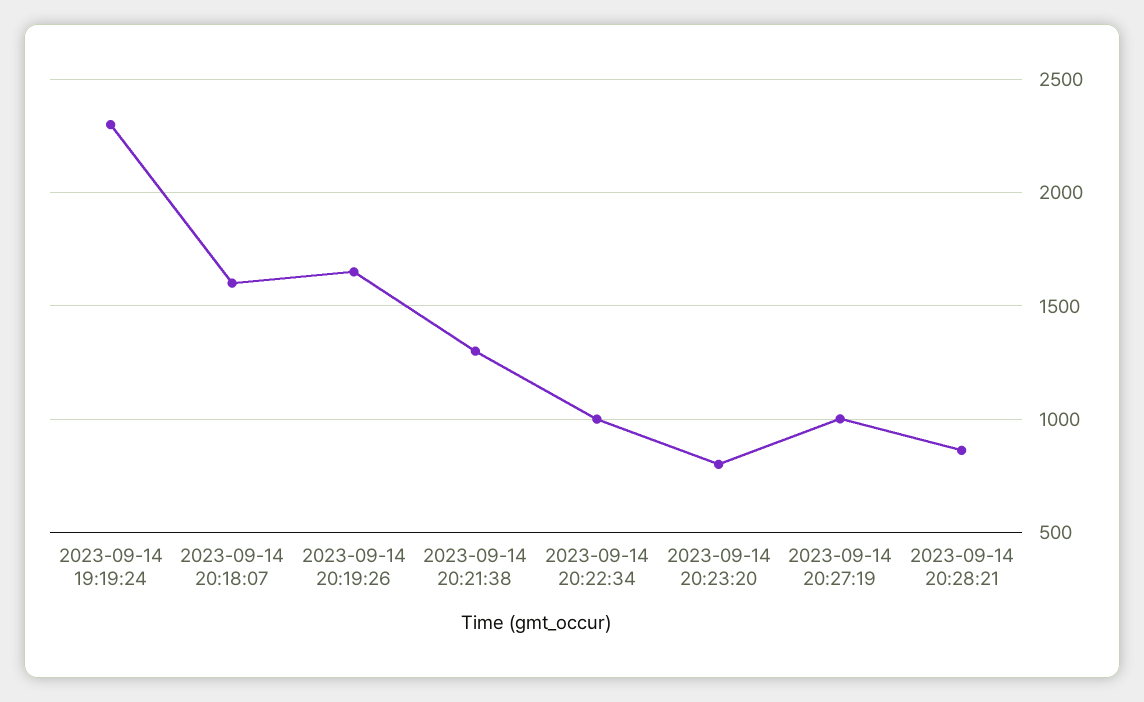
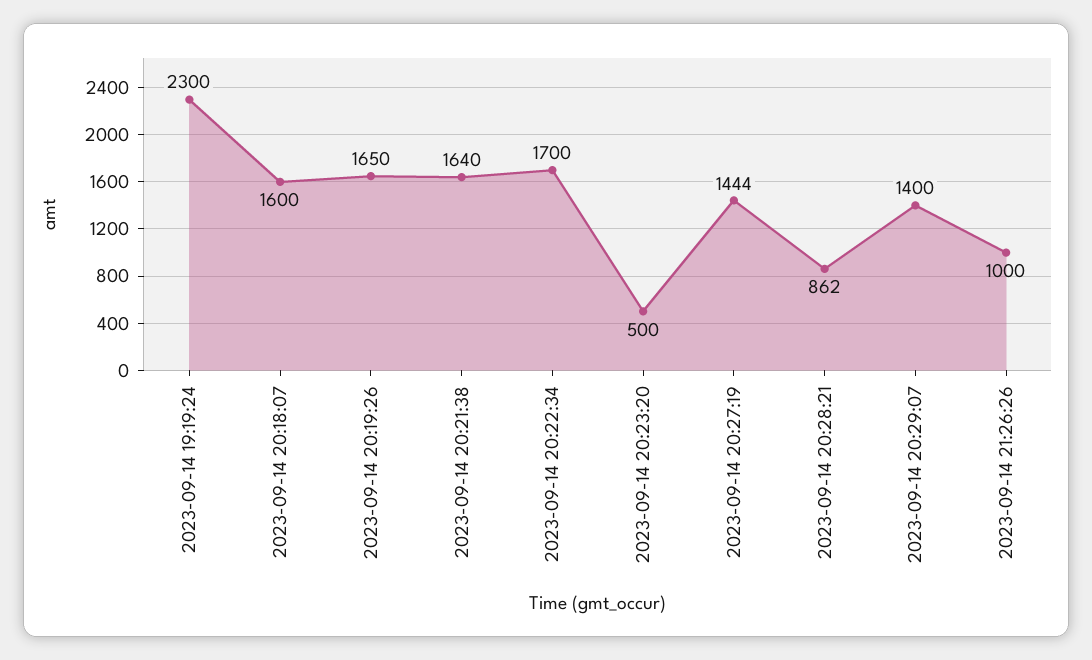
2023-09-14 20:21:38: 1300 -> 1640
2023-09-14 20:22:34: 1000 -> 1700
2023-09-14 20:23:20: 800 -> 500
2023-09-14 20:27:19: 1000 -> 1444
2023-09-14 20:29:07: none -> 1400
2023-09-14 21:26:26: none -> 1000

